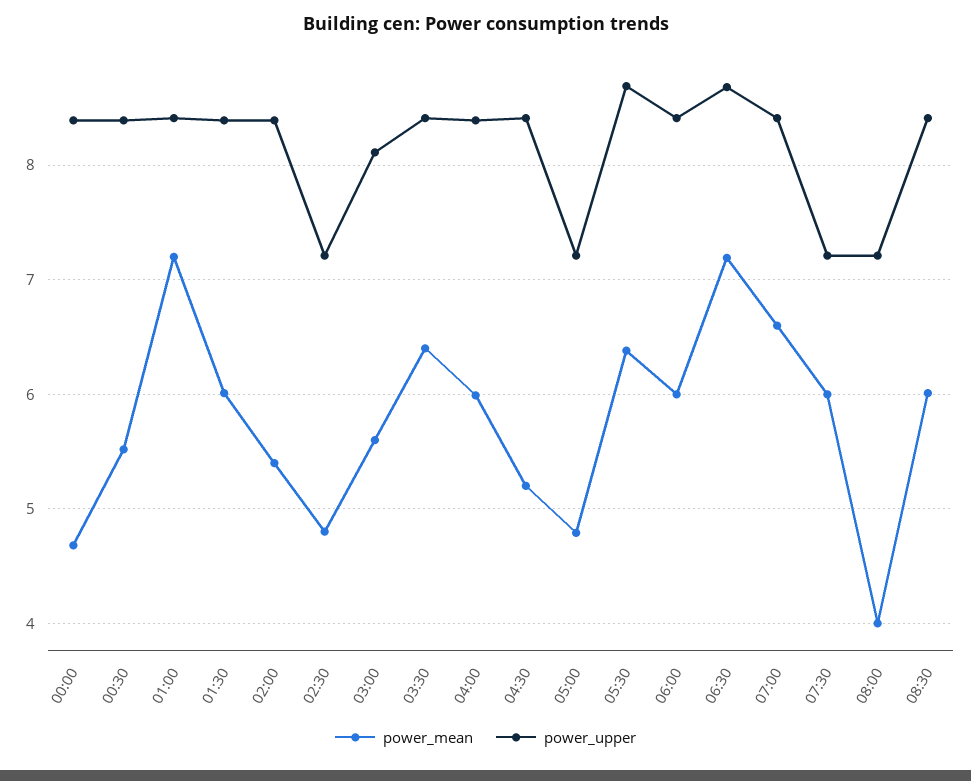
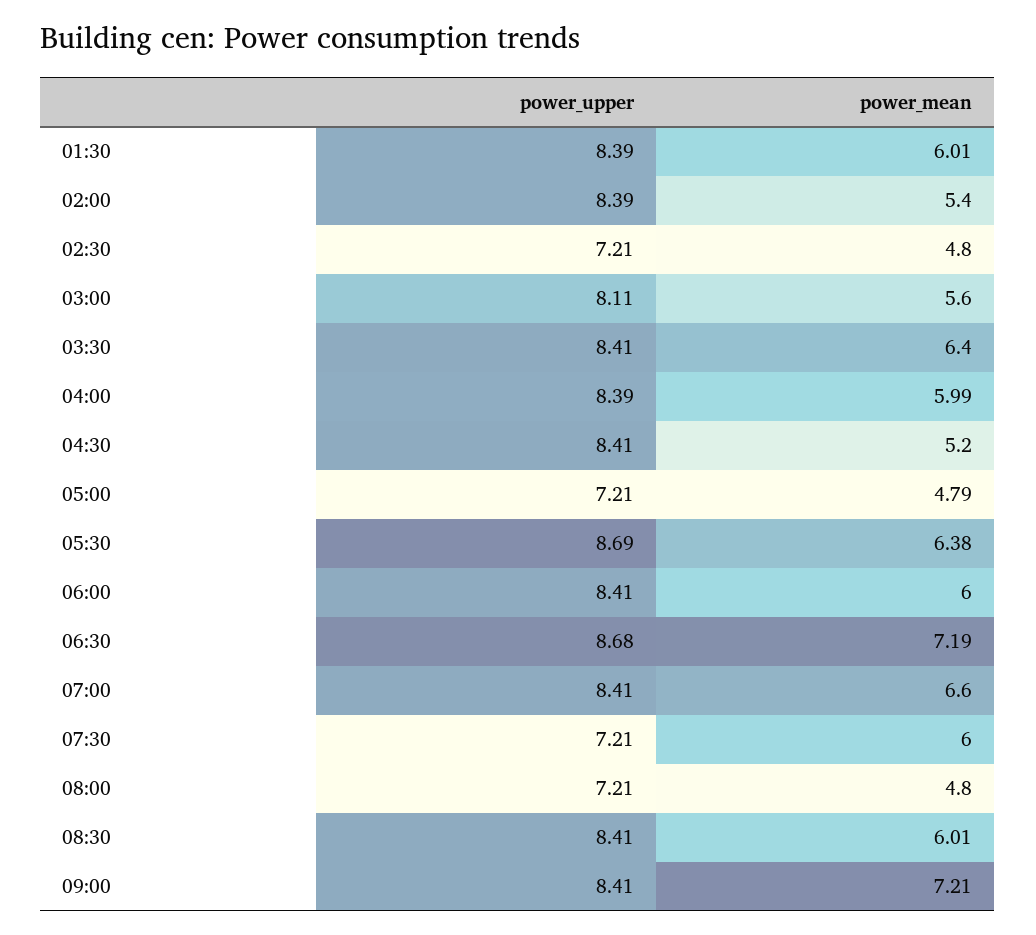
power_mean, 00:00: 4.7 -> none
power_upper, 00:00: 8.4 -> none
power_mean, 00:30: 5.5 -> none
power_upper, 00:30: 8.4 -> none
power_mean, 01:00: 7.2 -> none
power_upper, 01:00: 8.4 -> none
power_mean, 08:00: 4 -> 4.8
power_upper, 09:00: none -> 8.41
power_mean, 09:00: none -> 7.21

